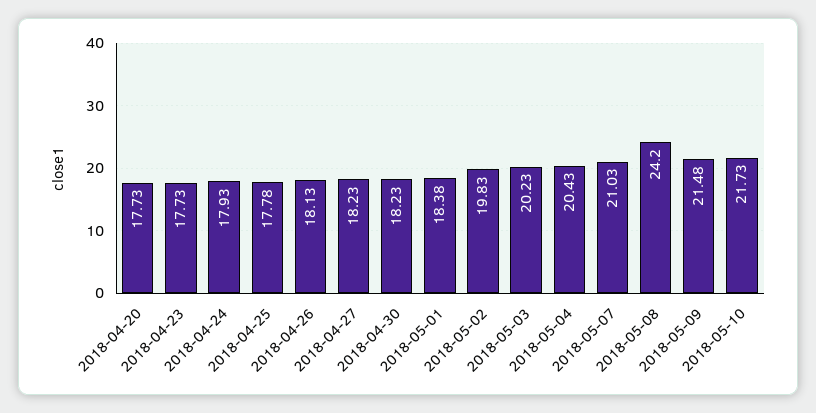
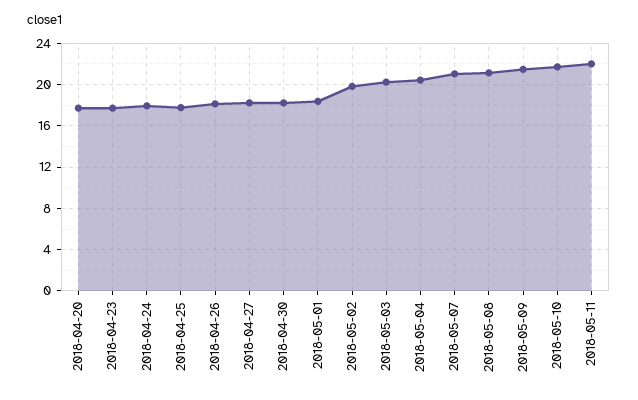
2018-05-08: 24.2 -> 21
2018-05-11: none -> 22

